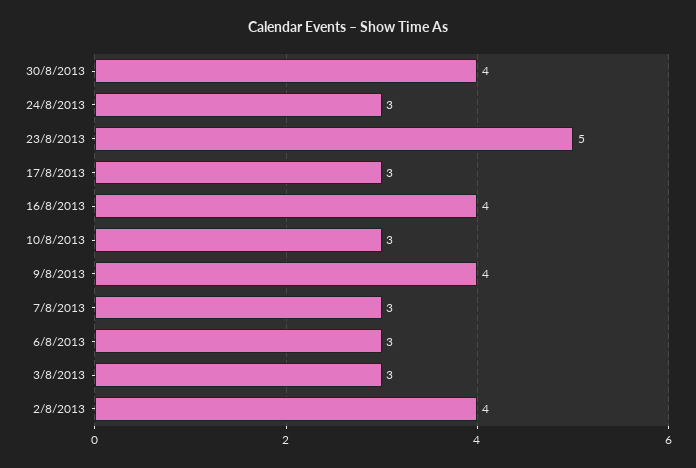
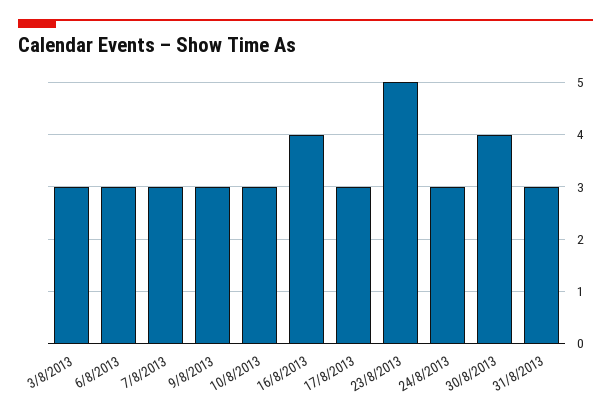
9/8/2013: 4 -> 3
2/8/2013: 4 -> none
31/8/2013: none -> 3

